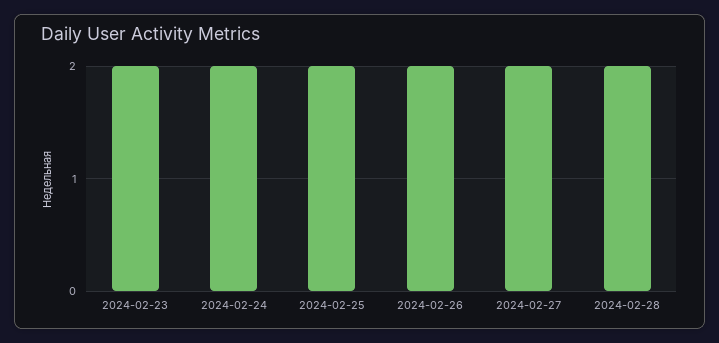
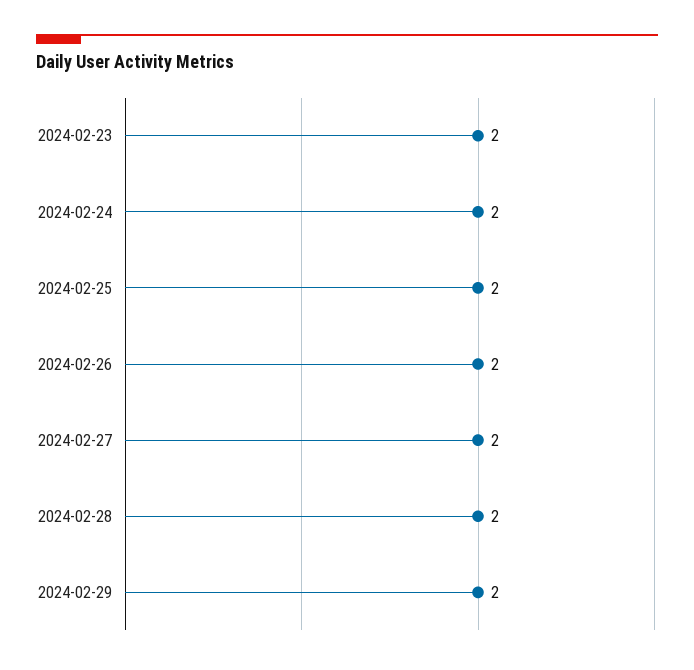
2024-02-29: none -> 2

